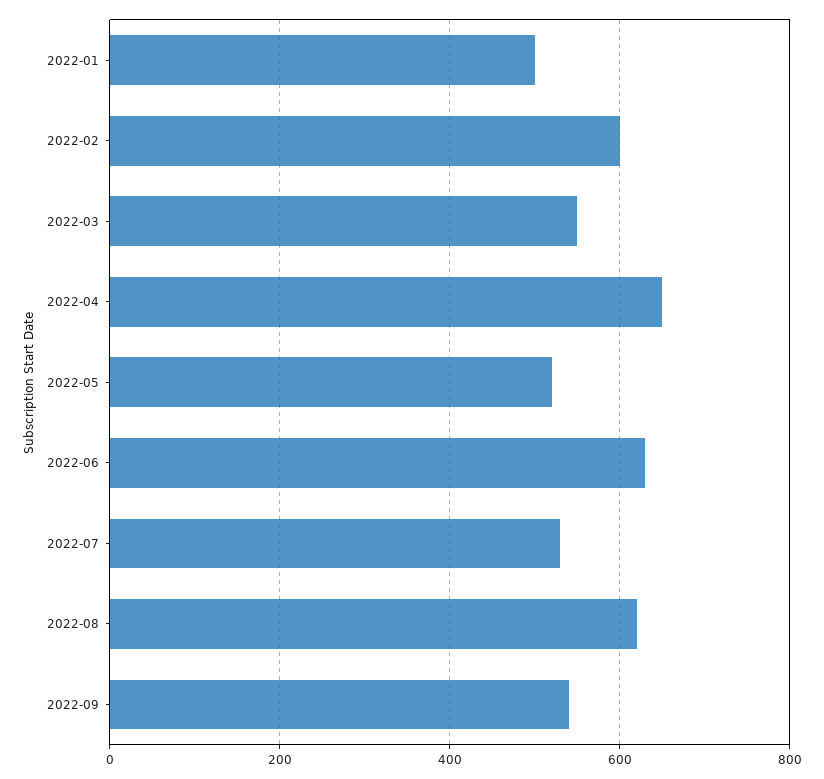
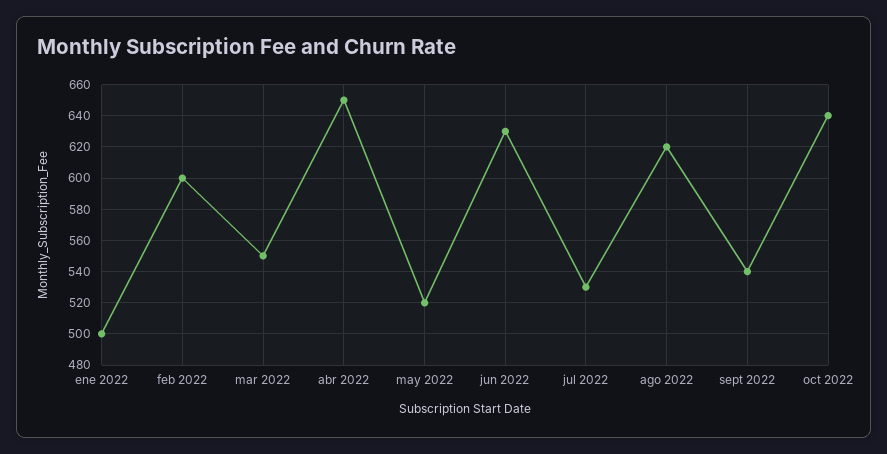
oct 2022: none -> 640

